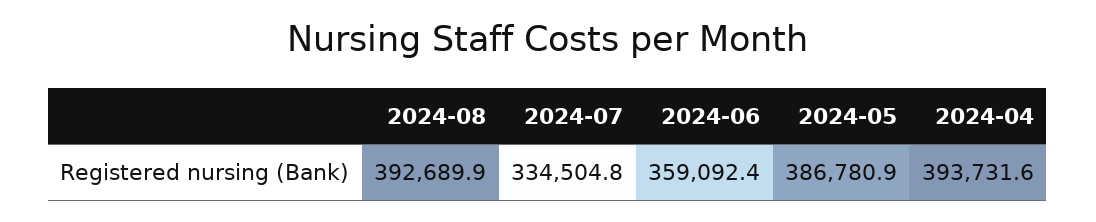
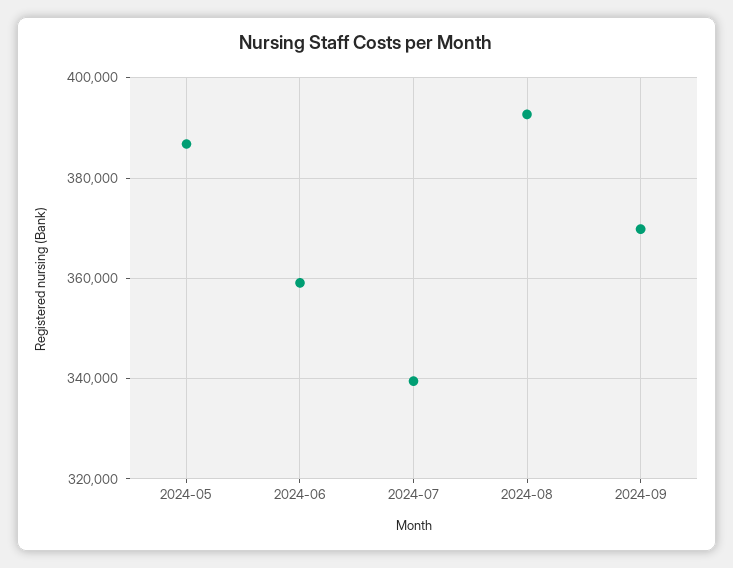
2024-07: 334504.8 -> 340000
2024-04: 393731.6 -> none
2024-09: none -> 370000

